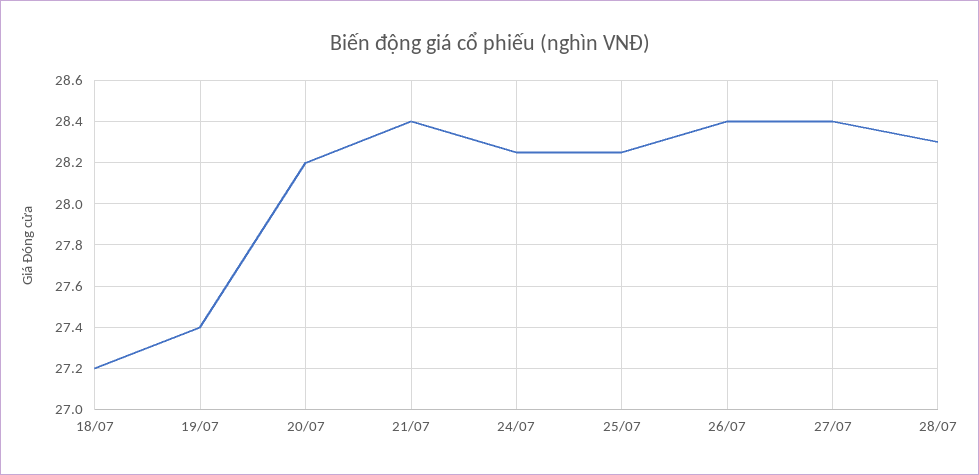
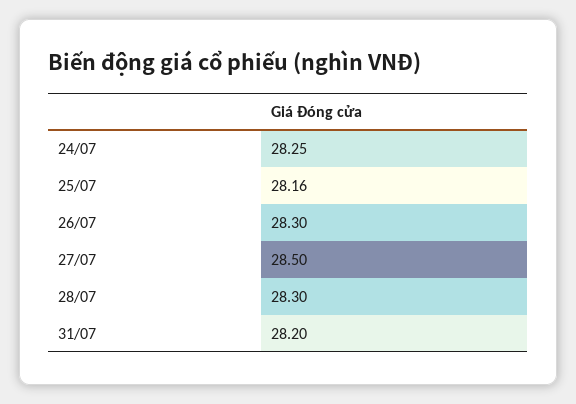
18/07: 27.2 -> none
19/07: 27.4 -> none
20/07: 28.2 -> none
21/07: 28.4 -> none
25/07: 28.25 -> 28.16
26/07: 28.4 -> 28.3
27/07: 28.4 -> 28.5
31/07: none -> 28.2

